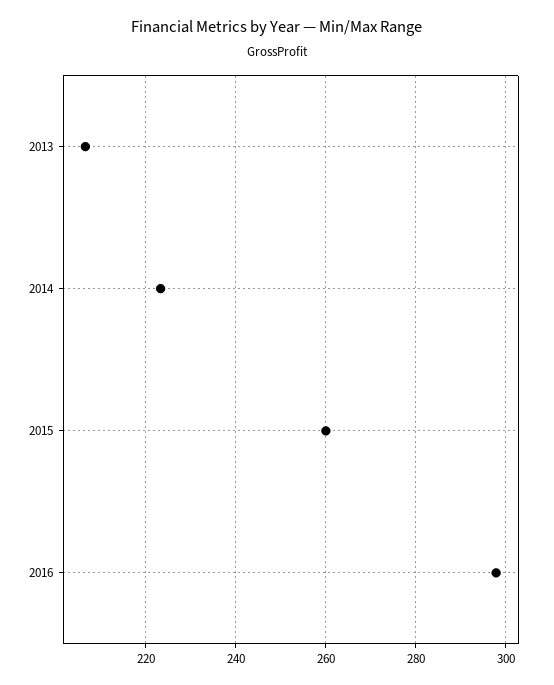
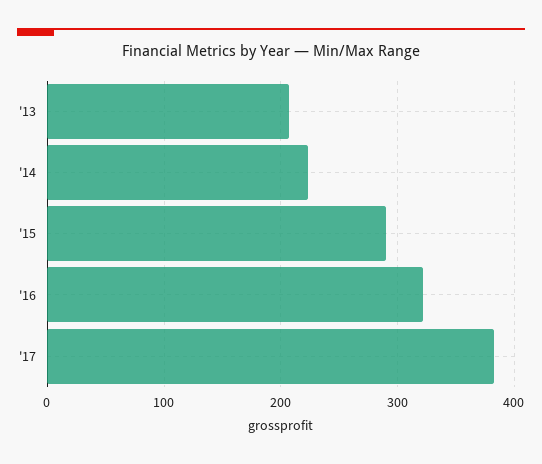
2015: 260 -> 290
2016: 298 -> 320
'17: none -> 380

